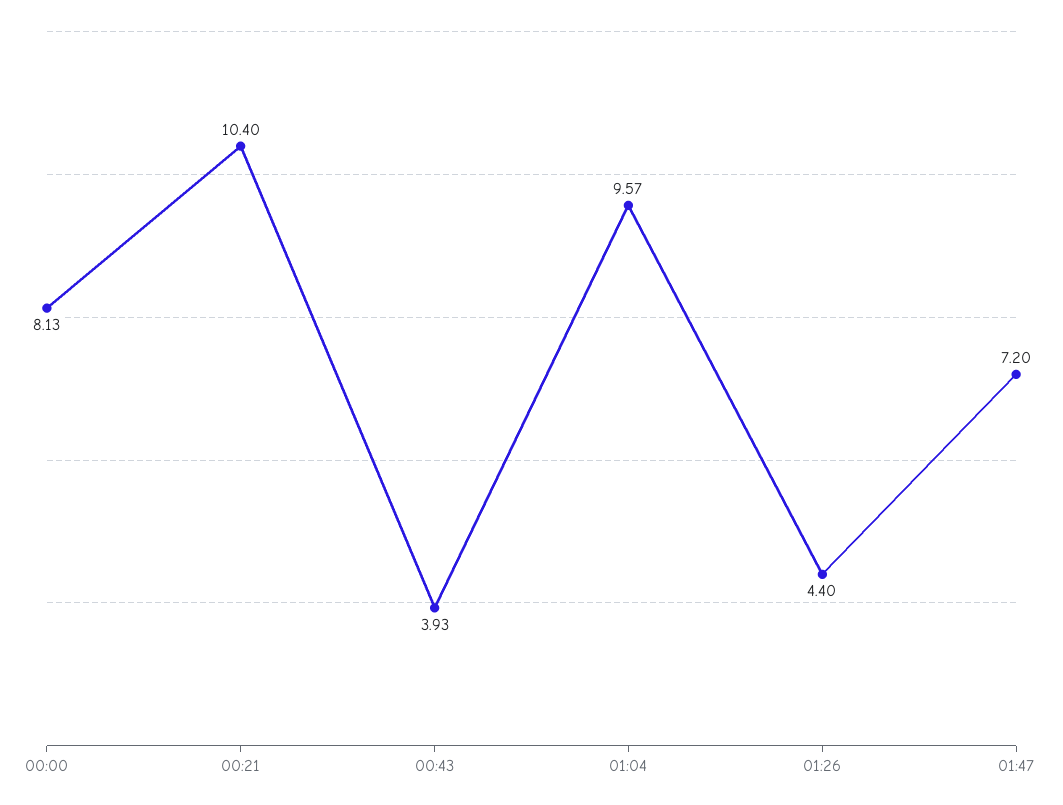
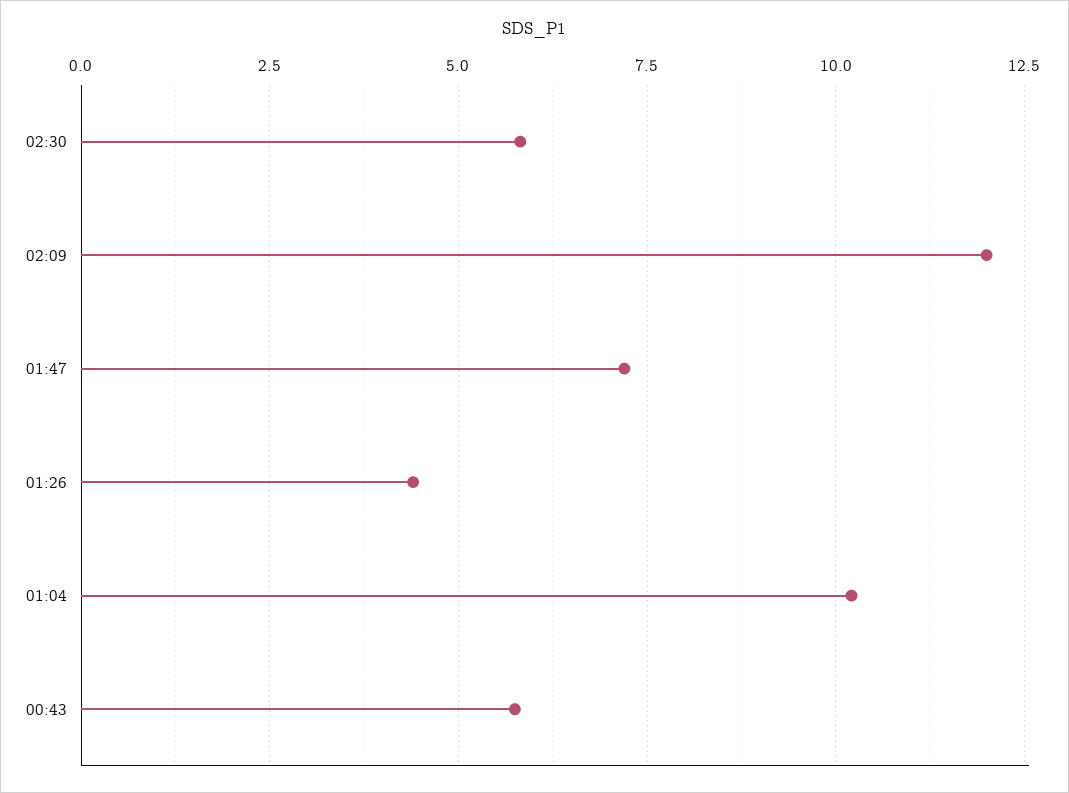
00:00: 8.13 -> none
00:21: 10.4 -> none
00:43: 3.93 -> 5.75
01:04: 9.57 -> 10.25
02:30: none -> 5.75
02:09: none -> 12

